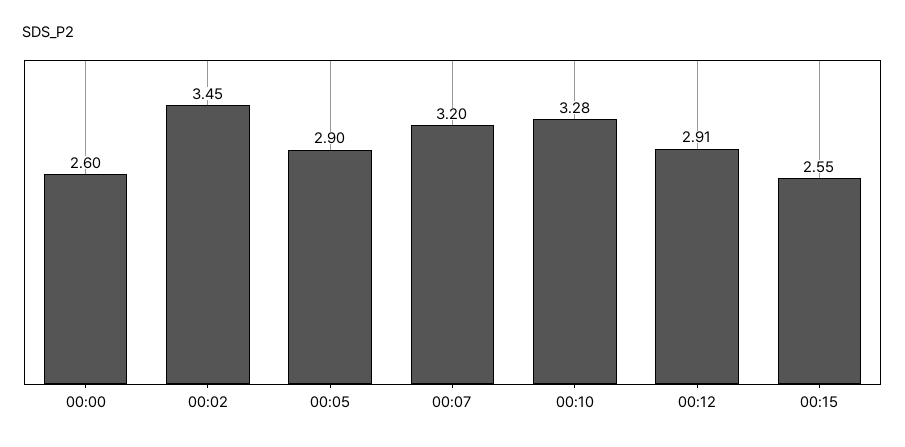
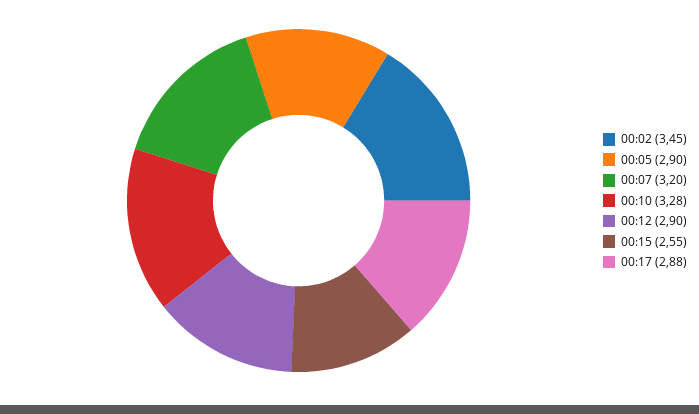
00:00: 2.6 -> none
00:12: 2.91 -> 2.9
00:17: none -> 2.88

